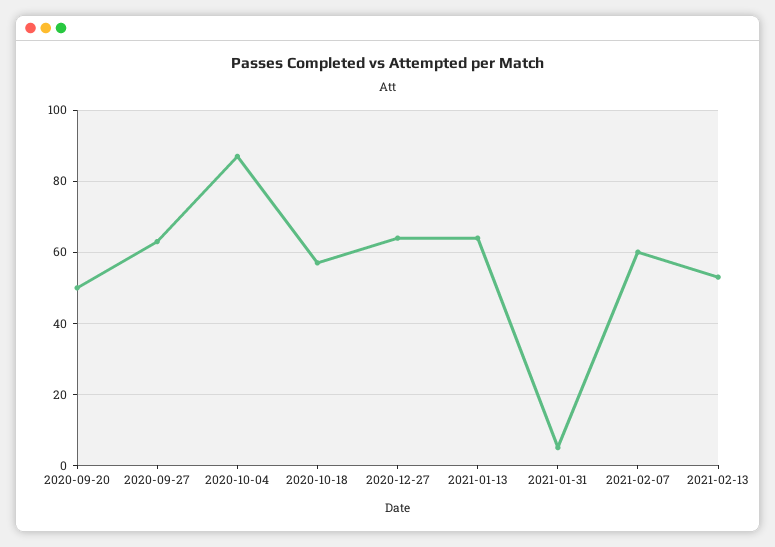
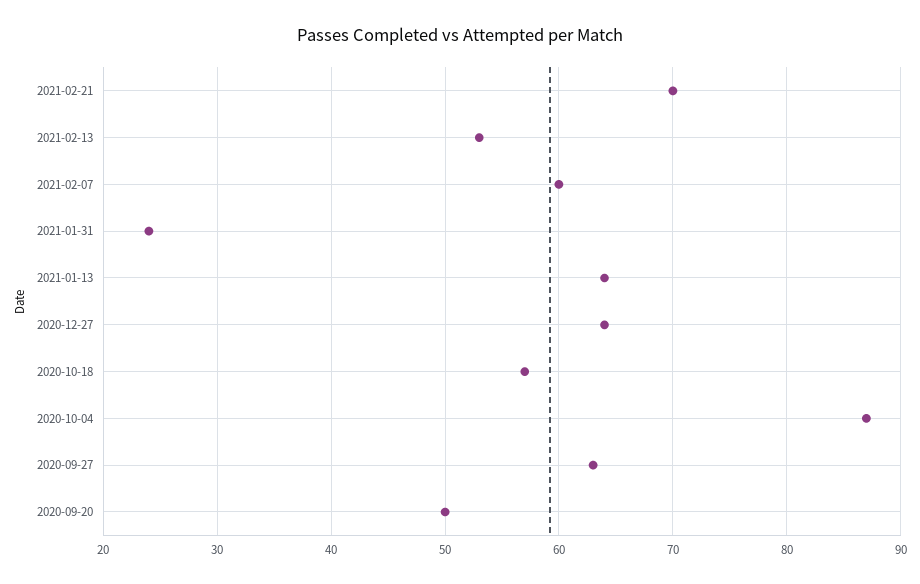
2021-01-31: 5 -> 24
2021-02-21: none -> 70

